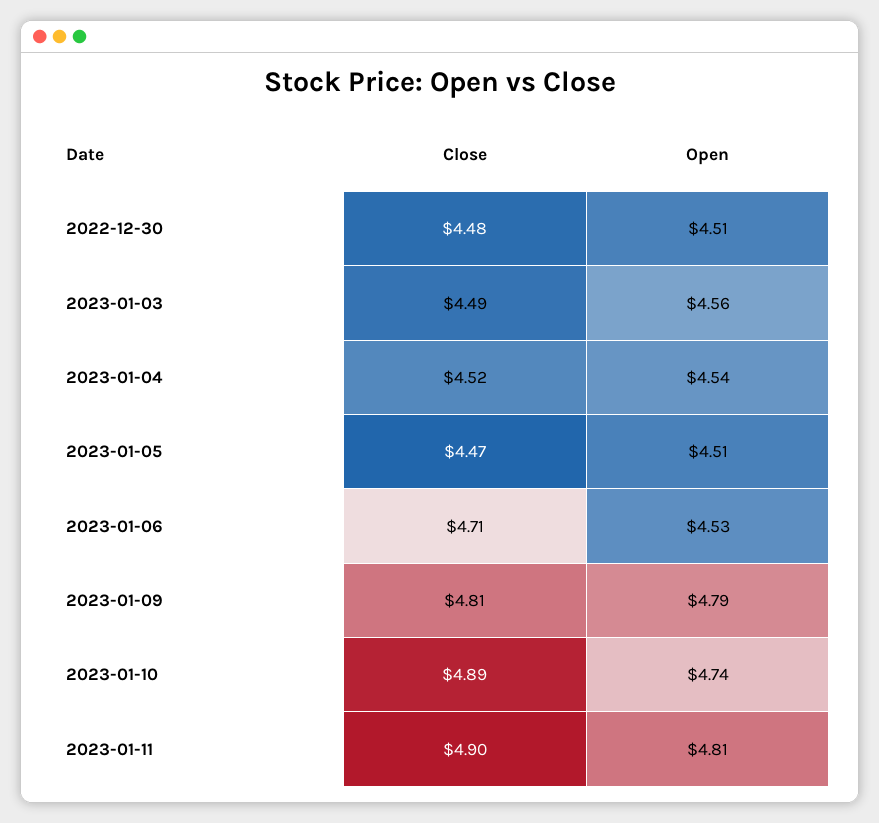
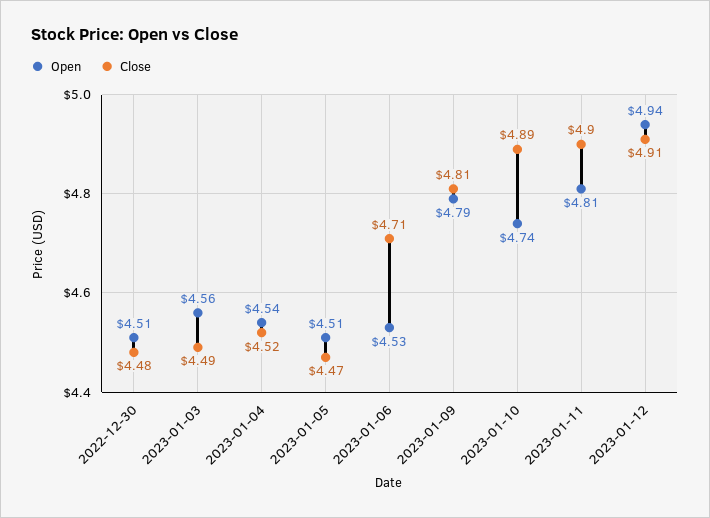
Open, 2023-01-12: none -> 4.94
Close, 2023-01-12: none -> 4.91

